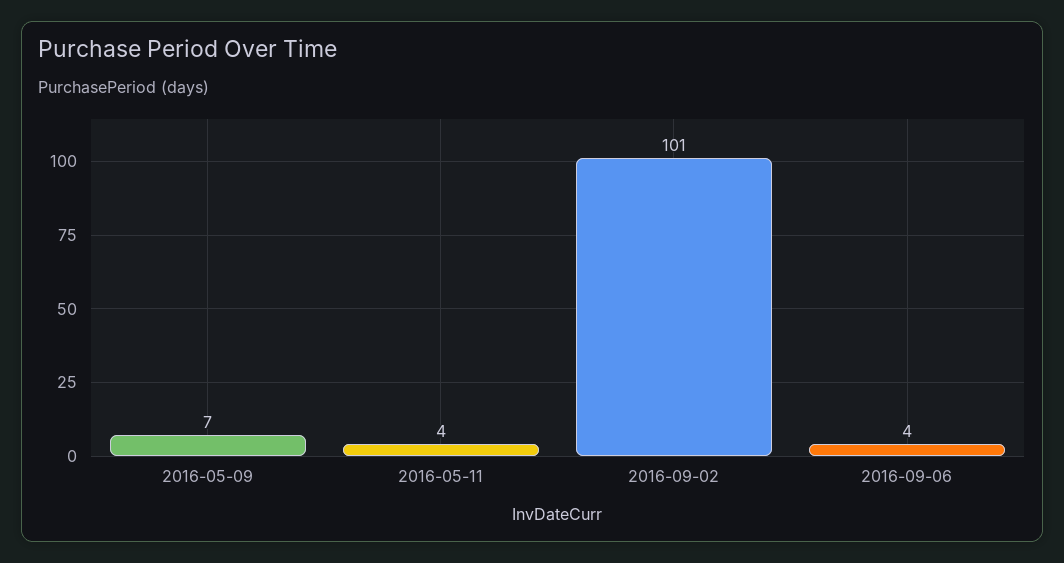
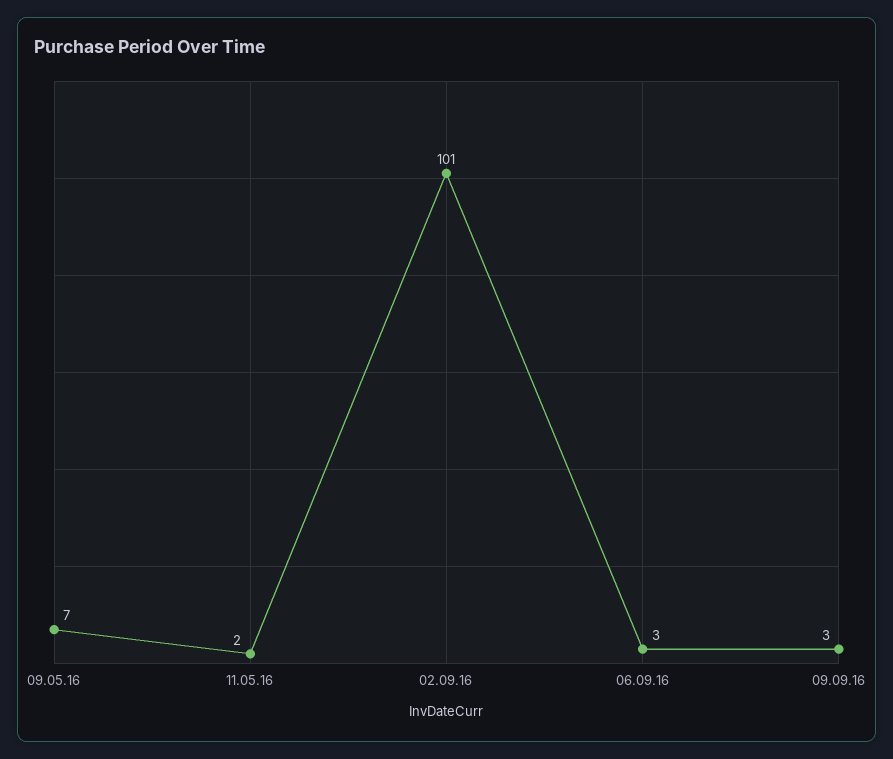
2016-05-11: 4 -> 2
2016-09-06: 4 -> 3
09.09.16: none -> 3

